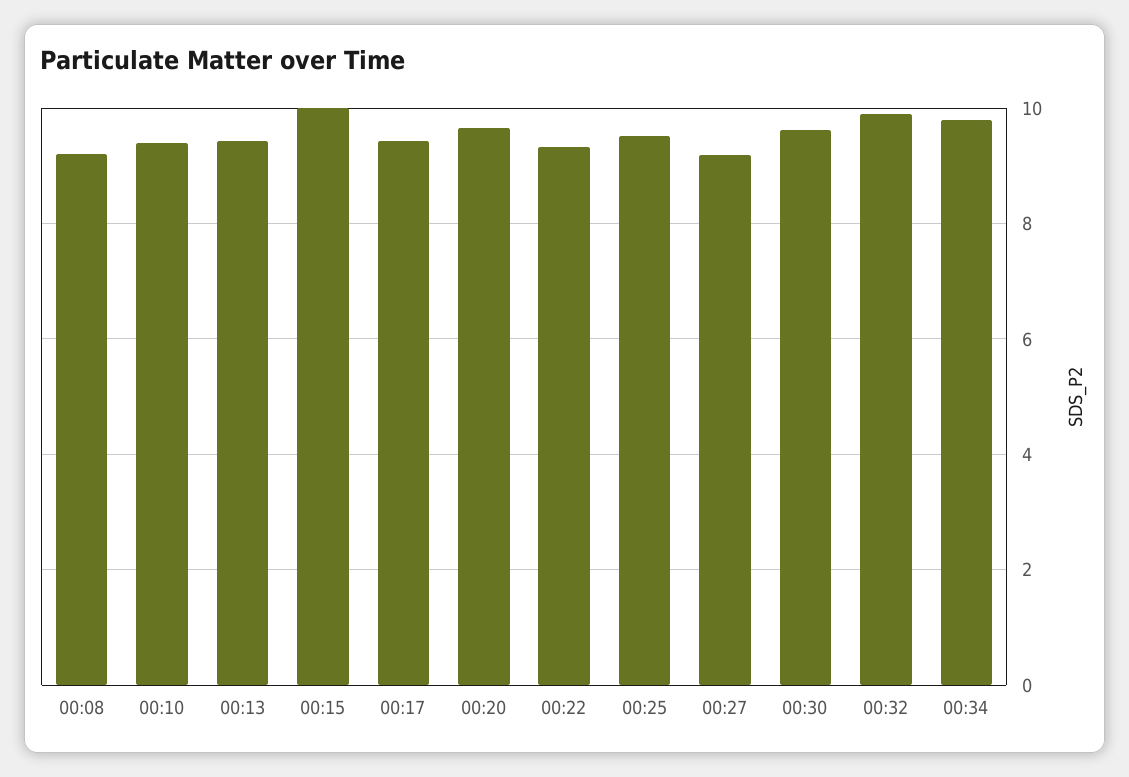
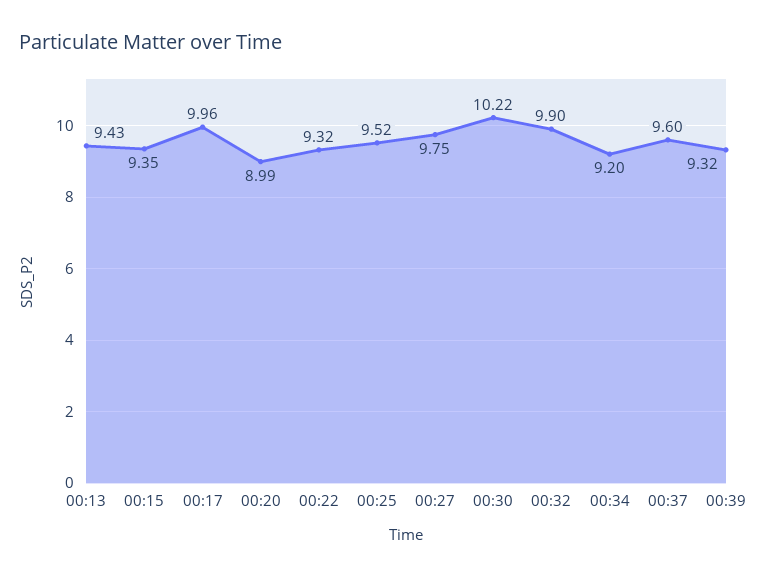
00:08: 9.2 -> none
00:10: 9.4 -> none
00:15: 10 -> 9.35
00:17: 9.4 -> 9.96
00:20: 9.6 -> 8.99
00:27: 9.2 -> 9.75
00:30: 9.6 -> 10.22
00:34: 9.8 -> 9.2
00:37: none -> 9.6
00:39: none -> 9.32

